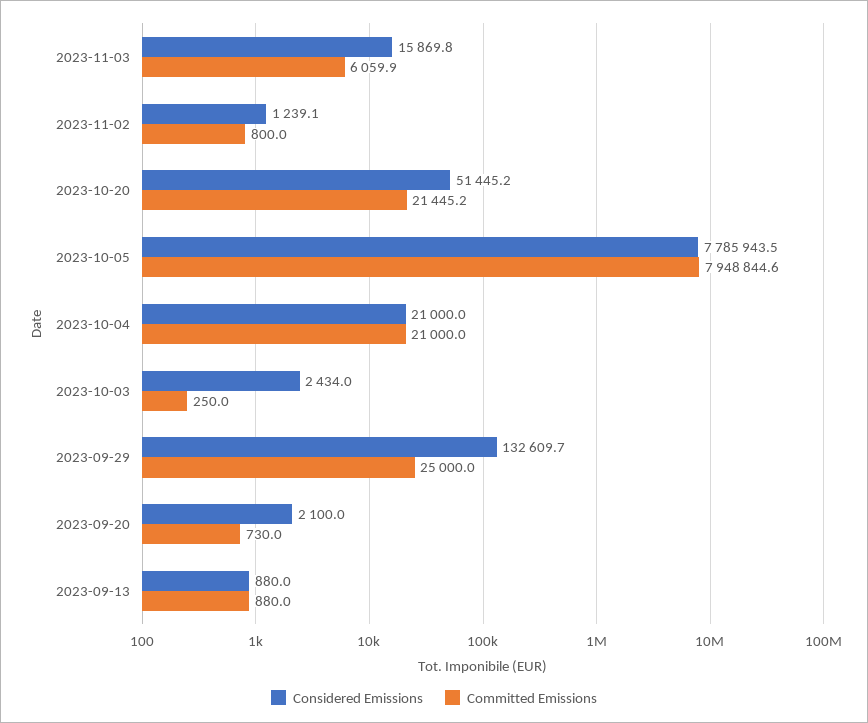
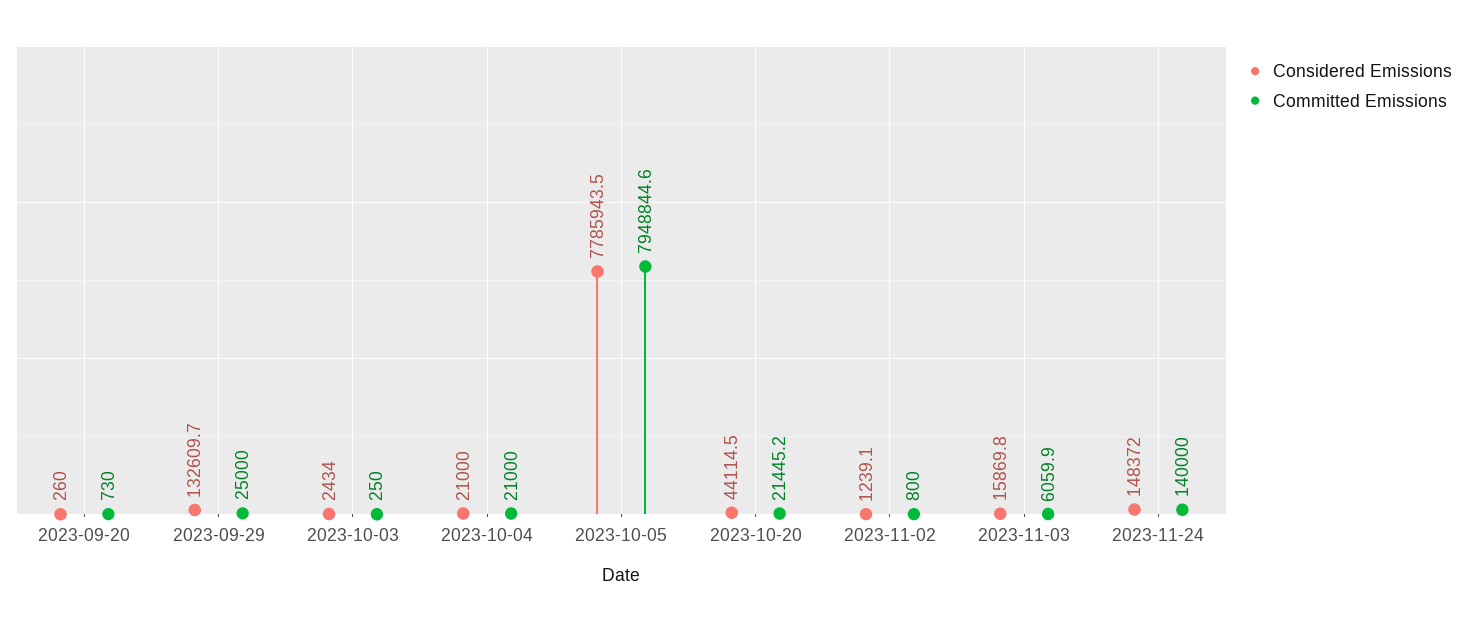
Considered Emissions, 2023-10-20: 51445.2 -> 44114.5
Considered Emissions, 2023-09-20: 2100 -> 260
Considered Emissions, 2023-09-13: 880 -> none
Committed Emissions, 2023-09-13: 880 -> none
Considered Emissions, 2023-11-24: none -> 148372
Committed Emissions, 2023-11-24: none -> 140000

